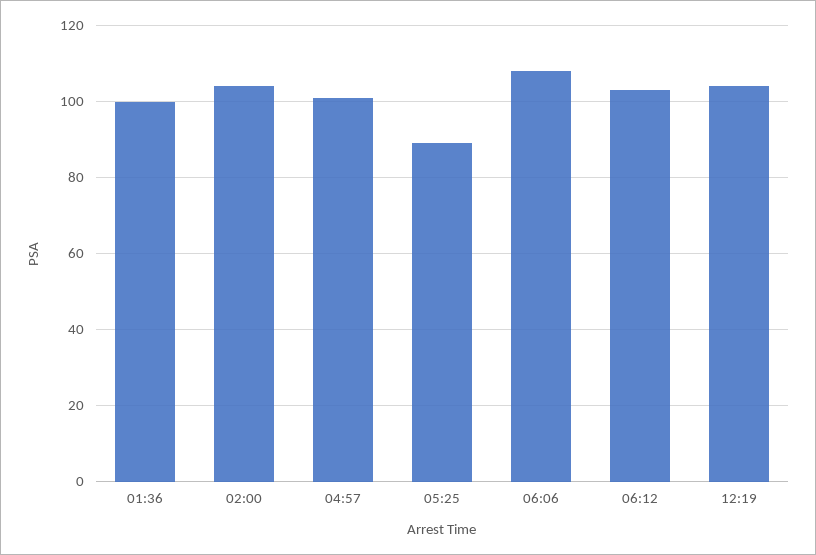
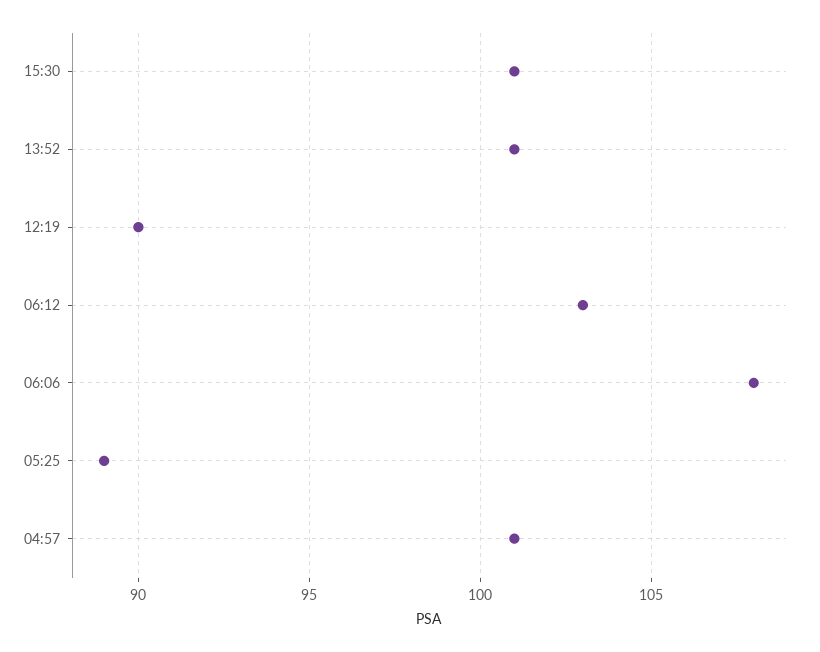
01:36: 100 -> none
02:00: 105 -> none
12:19: 105 -> 90
15:30: none -> 101
13:52: none -> 101

